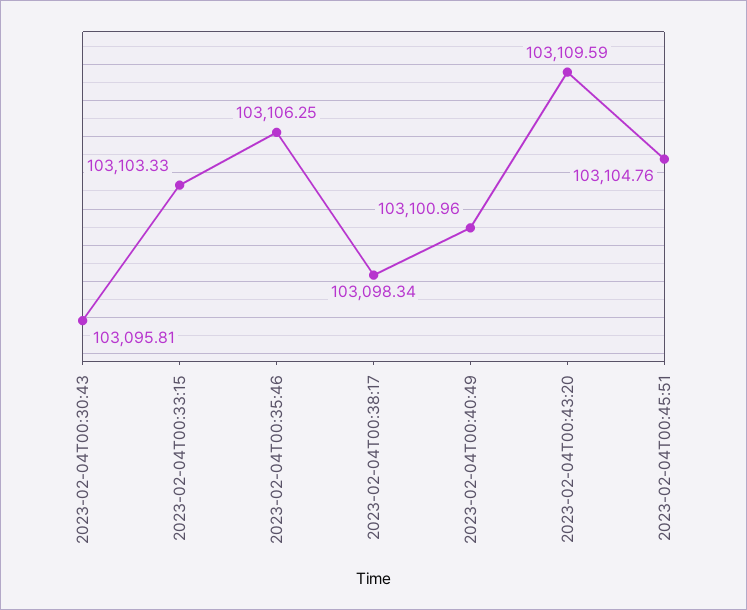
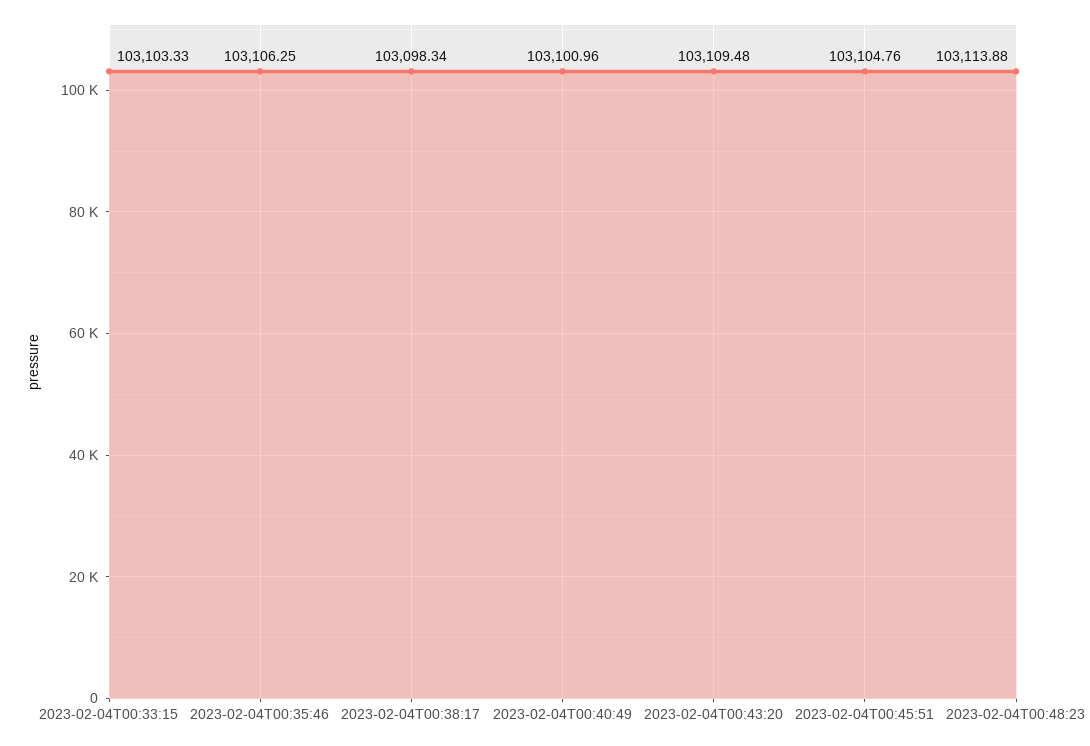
2023-02-04T00:30:43: 103095.81 -> none
2023-02-04T00:43:20: 103109.59 -> 103109.48
2023-02-04T00:48:23: none -> 103113.88

